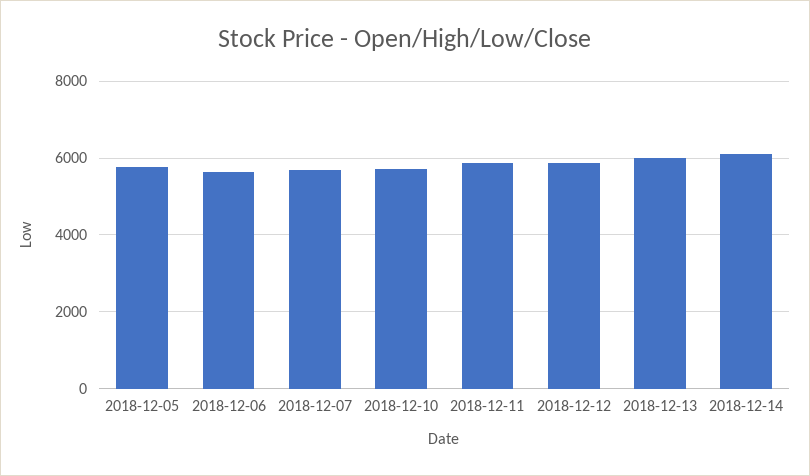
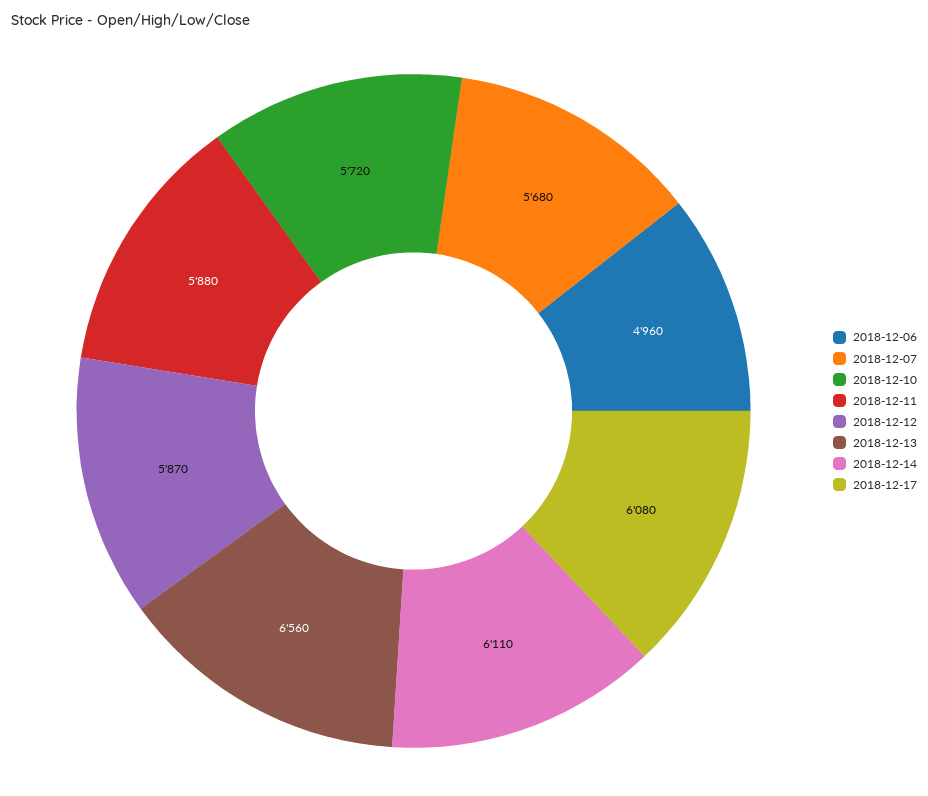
2018-12-05: 5800 -> none
2018-12-06: 5600 -> 4960
2018-12-13: 6000 -> 6560
2018-12-17: none -> 6080

